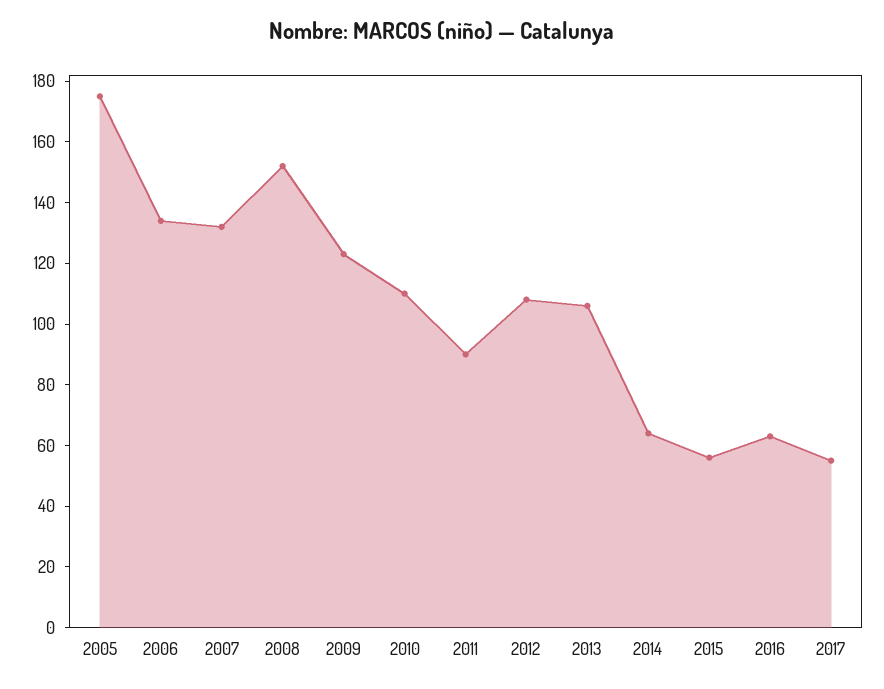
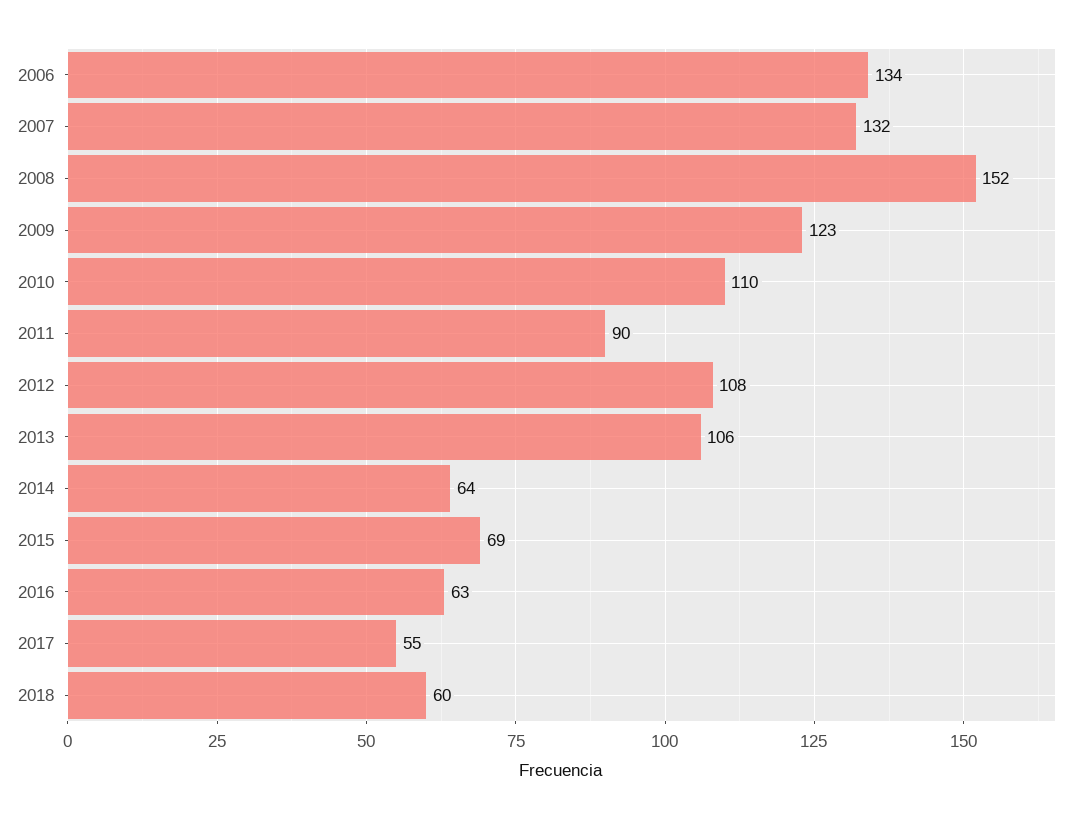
2005: 175 -> none
2015: 55 -> 69
2018: none -> 60

